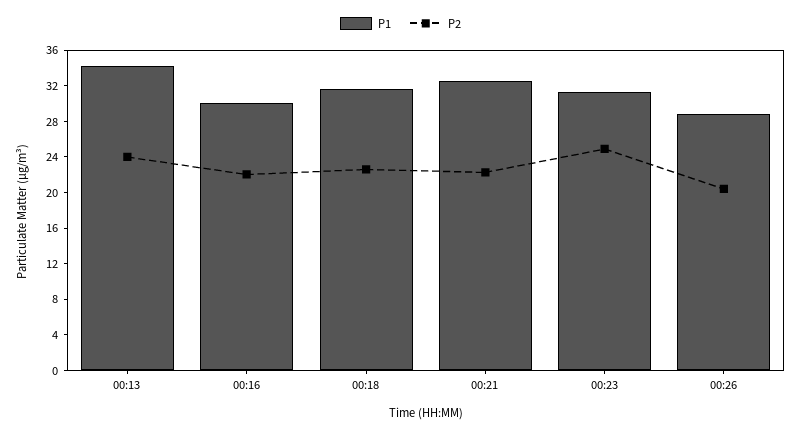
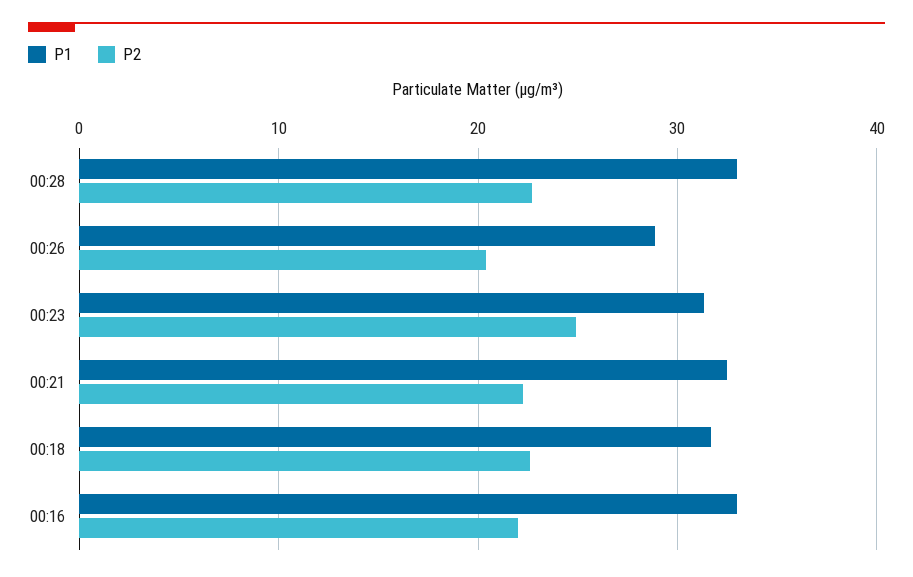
P1, 00:13: 34 -> none
P2, 00:13: 24 -> none
P1, 00:16: 30 -> 33
P1, 00:28: none -> 33
P2, 00:28: none -> 23

